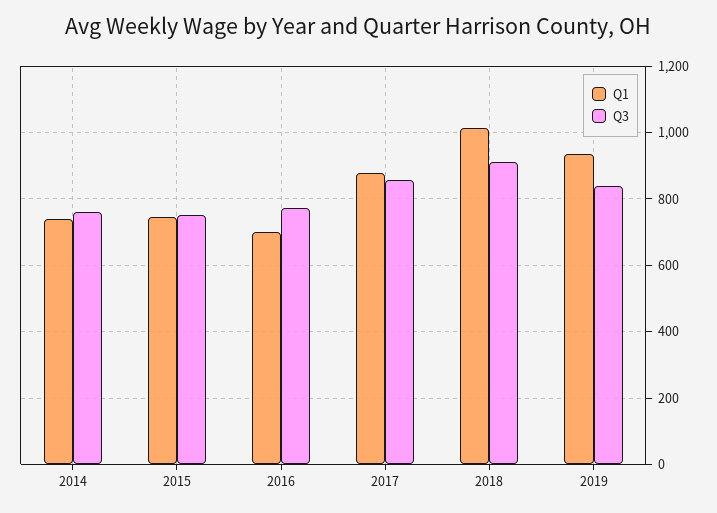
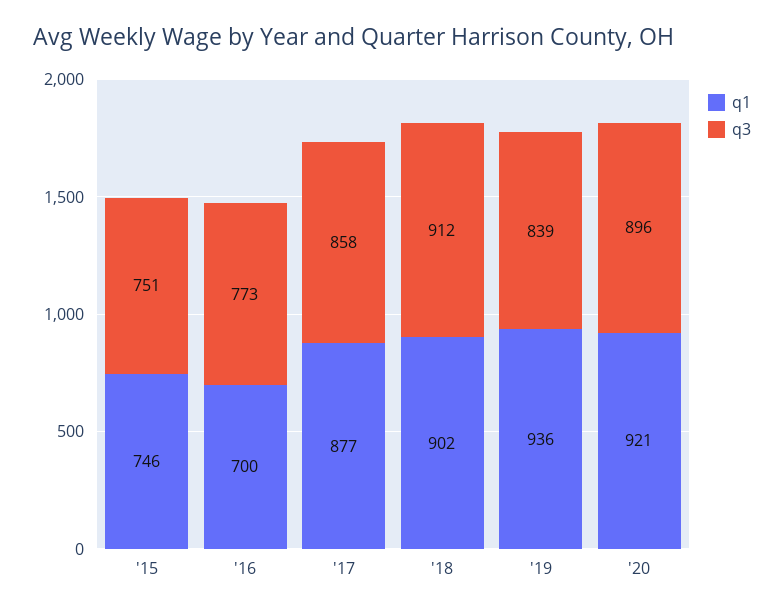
Q1, 2014: 740 -> none
Q3, 2014: 760 -> none
Q1, 2018: 1020 -> 902
Q1, '20: none -> 921
Q3, '20: none -> 896

